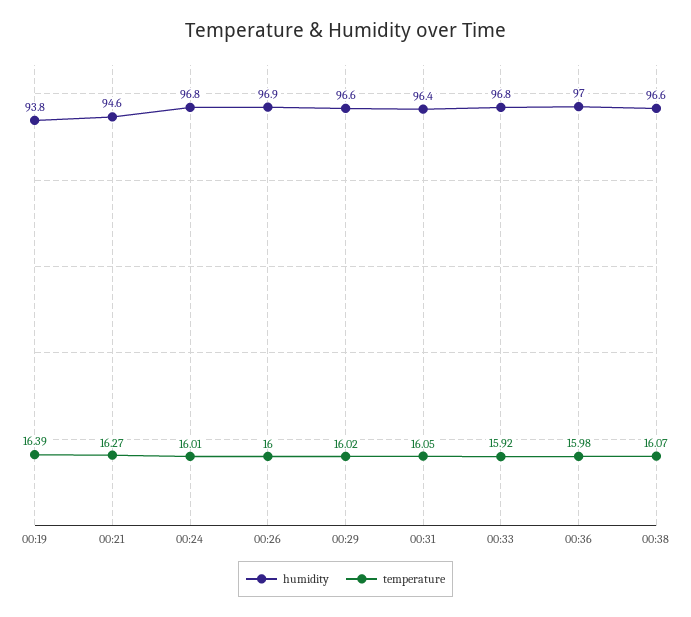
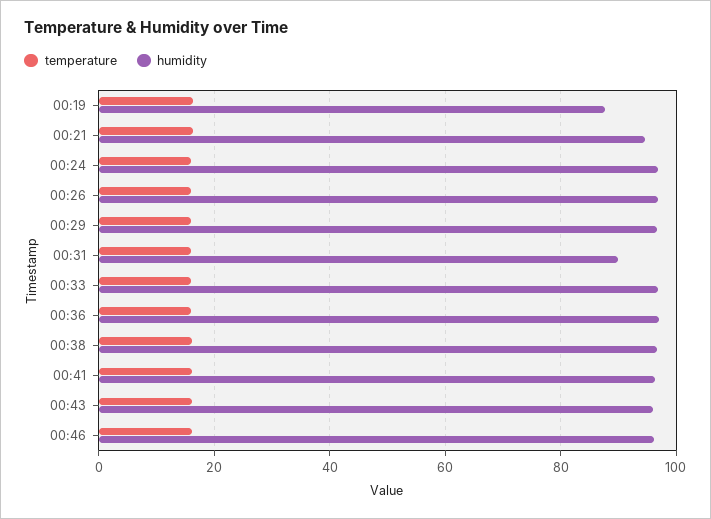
humidity, 00:19: 93.8 -> 88
humidity, 00:31: 96.4 -> 90
temperature, 00:41: none -> 16
humidity, 00:41: none -> 96
temperature, 00:43: none -> 16
humidity, 00:43: none -> 96
temperature, 00:46: none -> 16
humidity, 00:46: none -> 96

